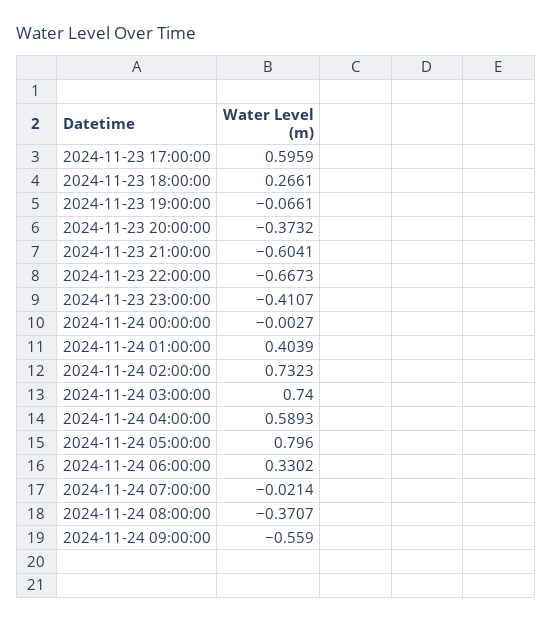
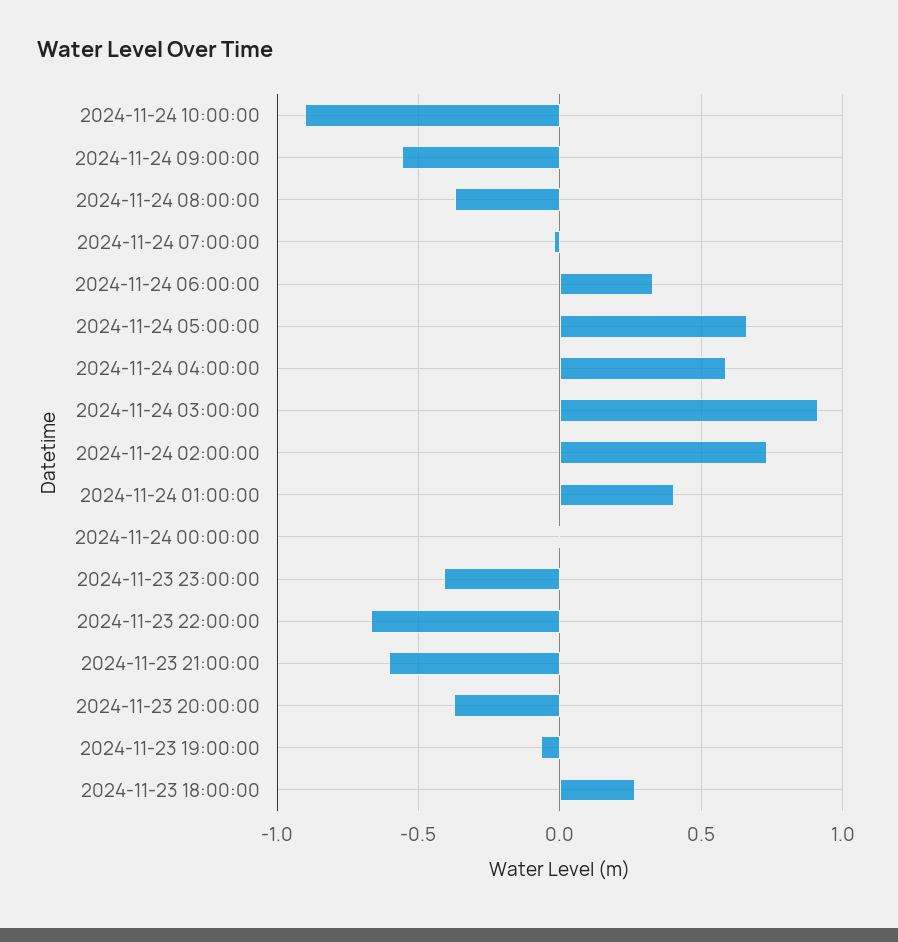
2024-11-23 17:00:00: 0.5959 -> none
2024-11-24 03:00:00: 0.74 -> 0.9
2024-11-24 05:00:00: 0.796 -> 0.65
2024-11-24 10:00:00: none -> -0.9

